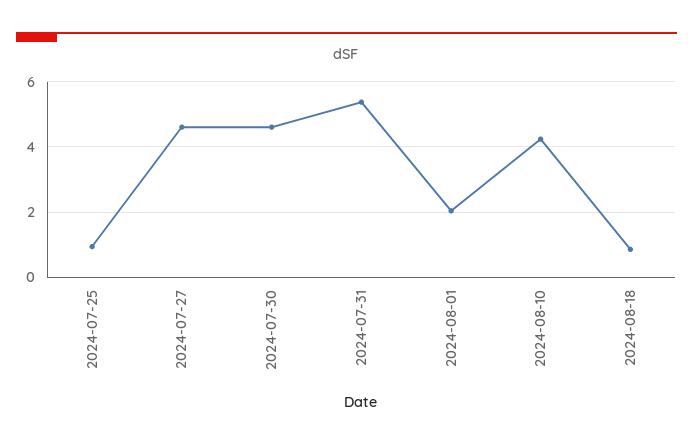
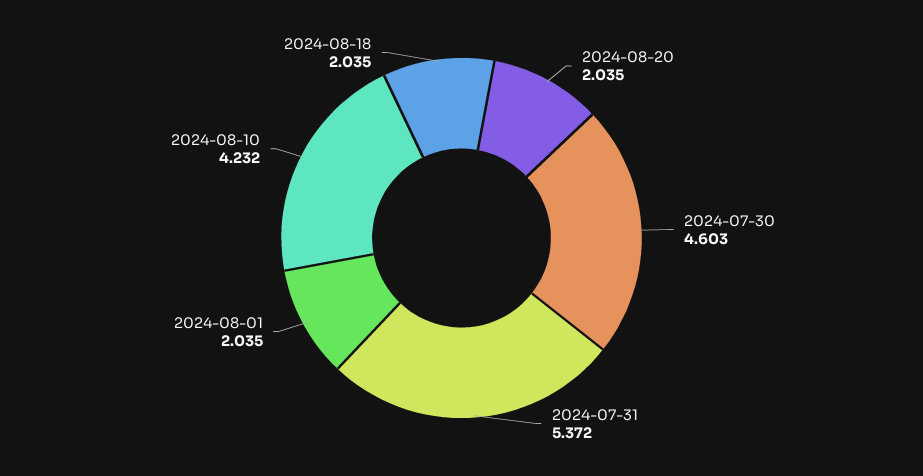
2024-07-25: 1 -> none
2024-07-27: 4.6 -> none
2024-08-18: 0.8 -> 2.035
2024-08-20: none -> 2.035

